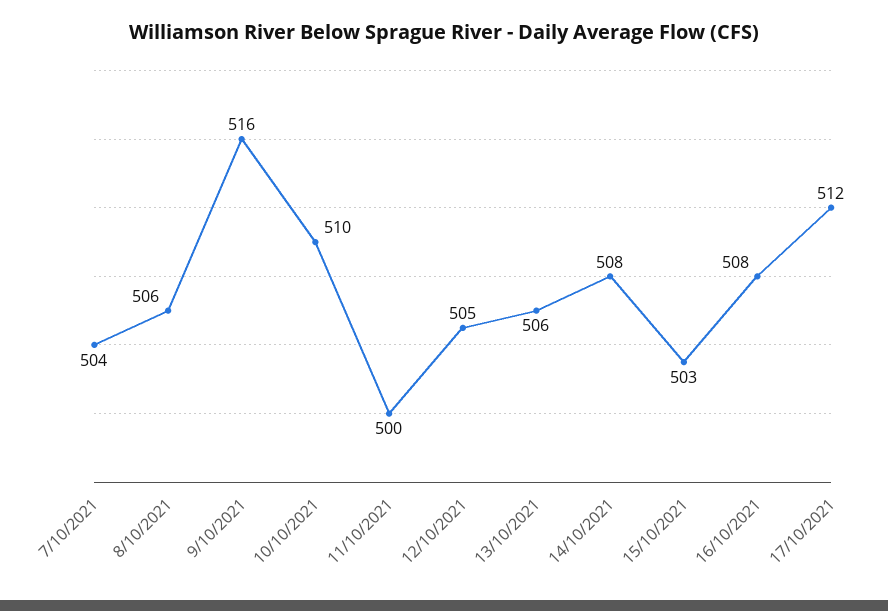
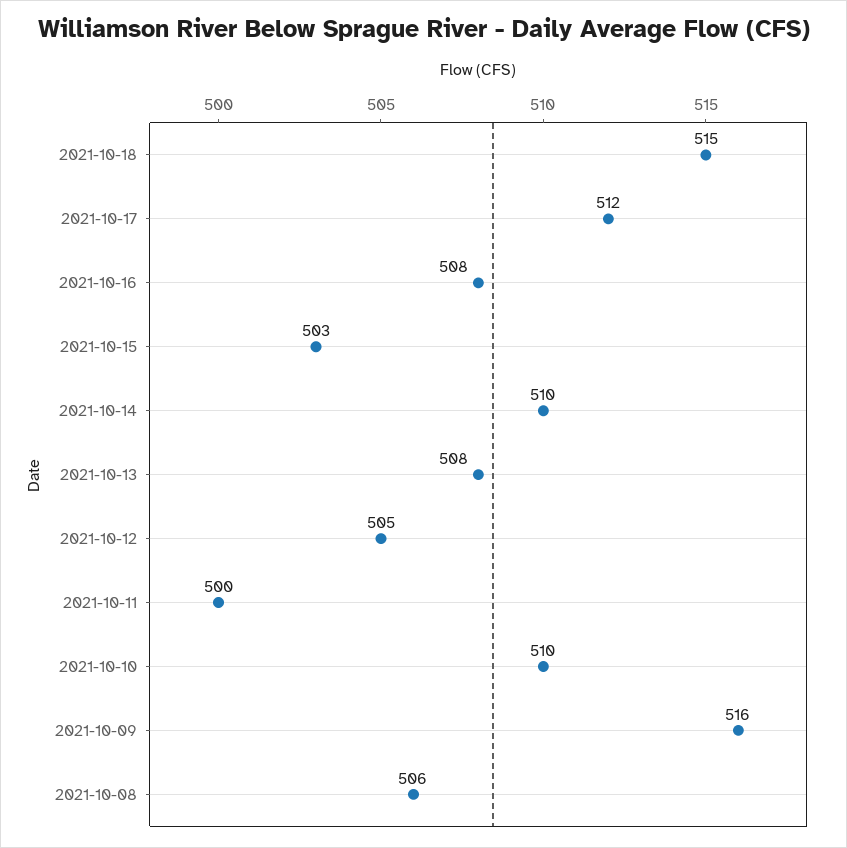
7/10/2021: 504 -> none
13/10/2021: 506 -> 508
14/10/2021: 508 -> 510
2021-10-18: none -> 515

